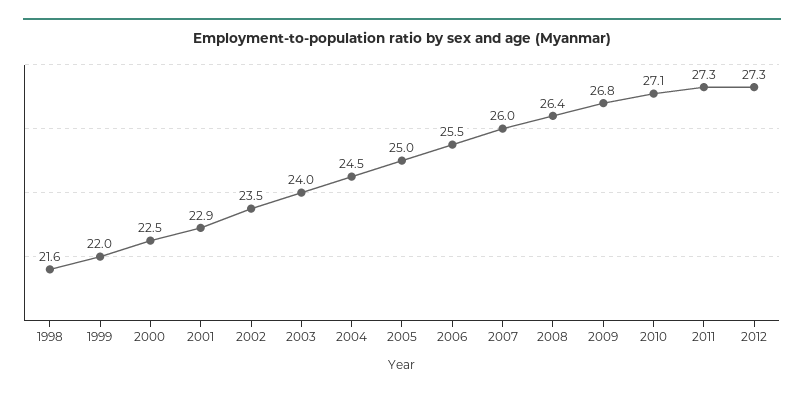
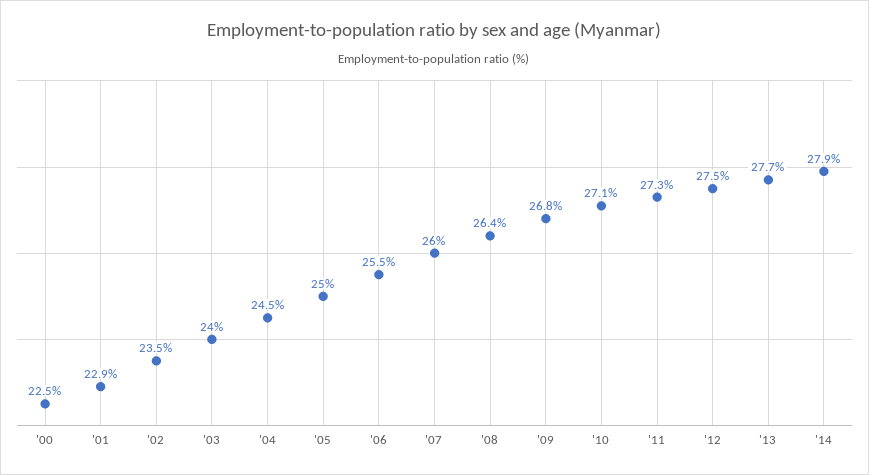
1998: 21.6 -> none
1999: 22 -> none
2012: 27.3 -> 27.5
'13: none -> 27.7
'14: none -> 27.9

